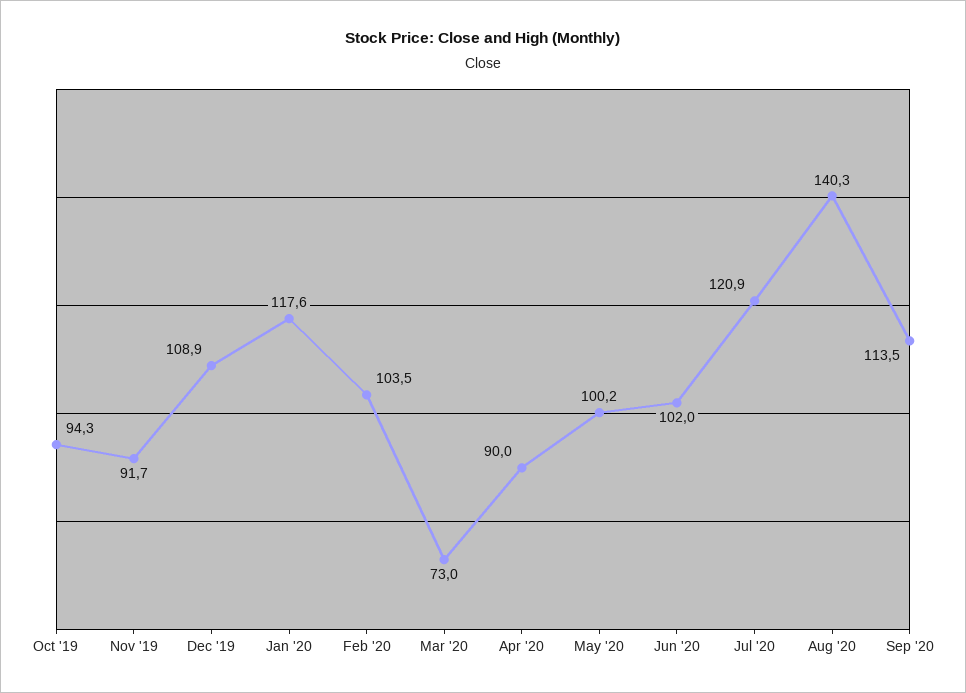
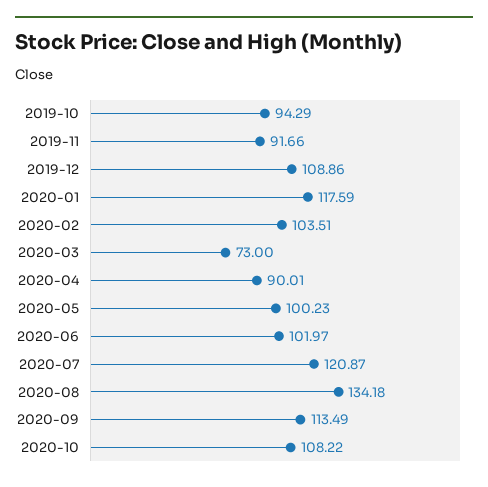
Aug '20: 140.3 -> 134.18
2020-10: none -> 108.22

